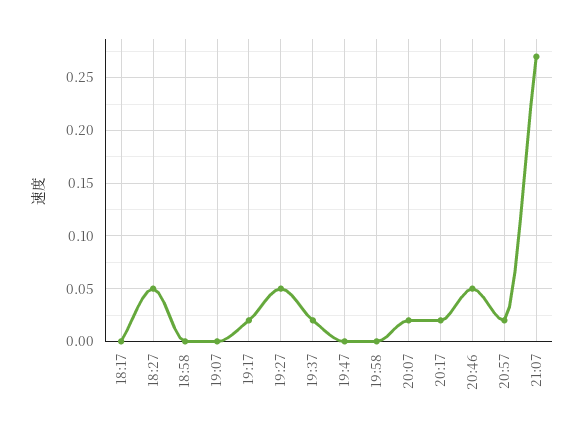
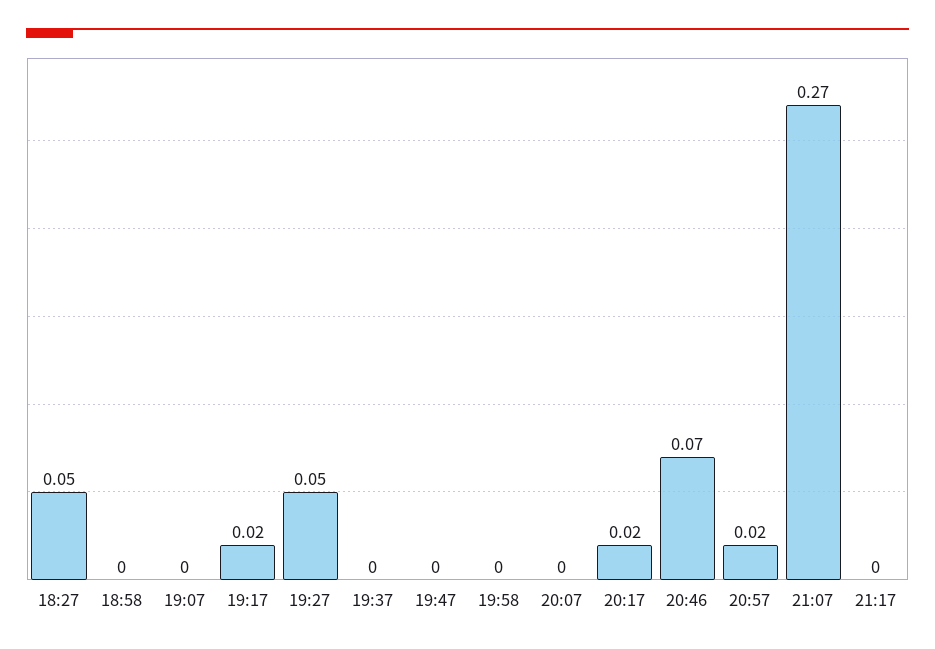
18:17: 0 -> none
19:37: 0.02 -> 0
20:07: 0.02 -> 0
20:46: 0.05 -> 0.07
21:17: none -> 0

